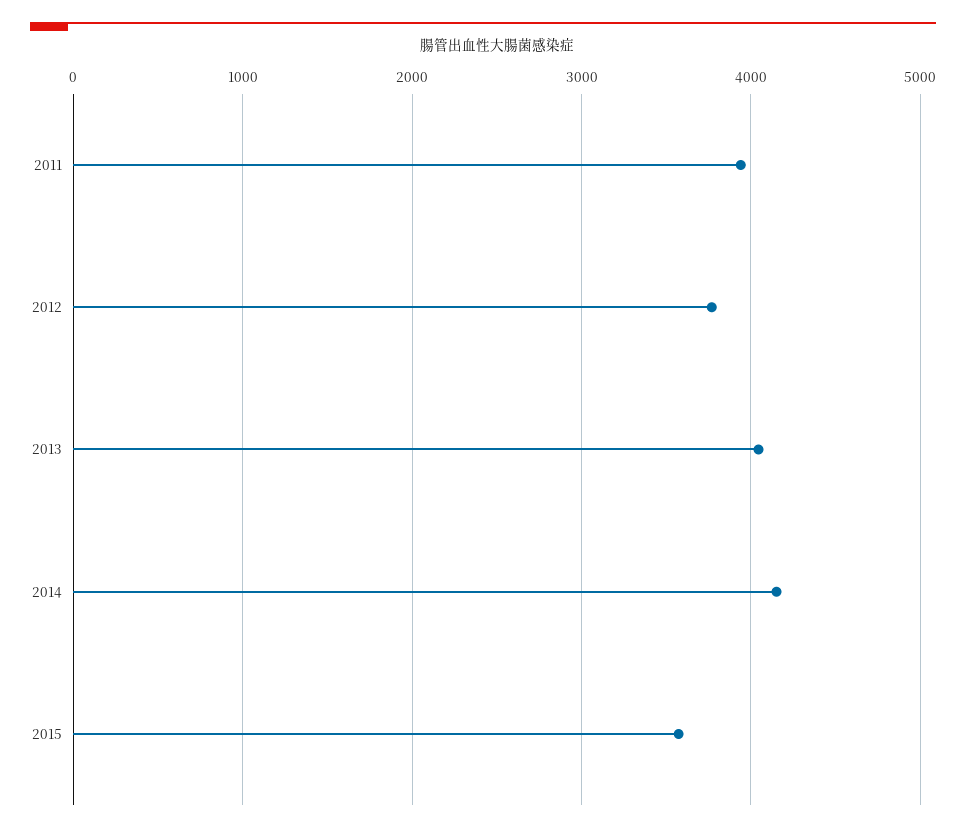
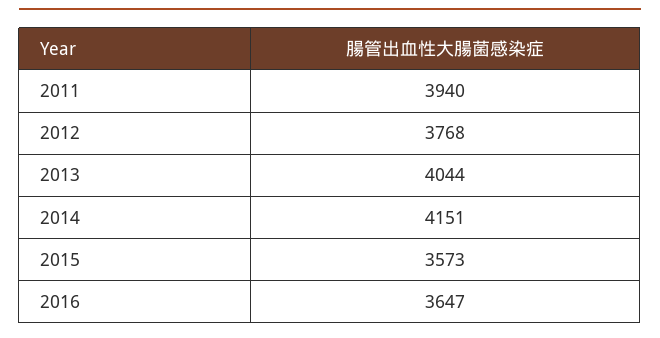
2016: none -> 3647

